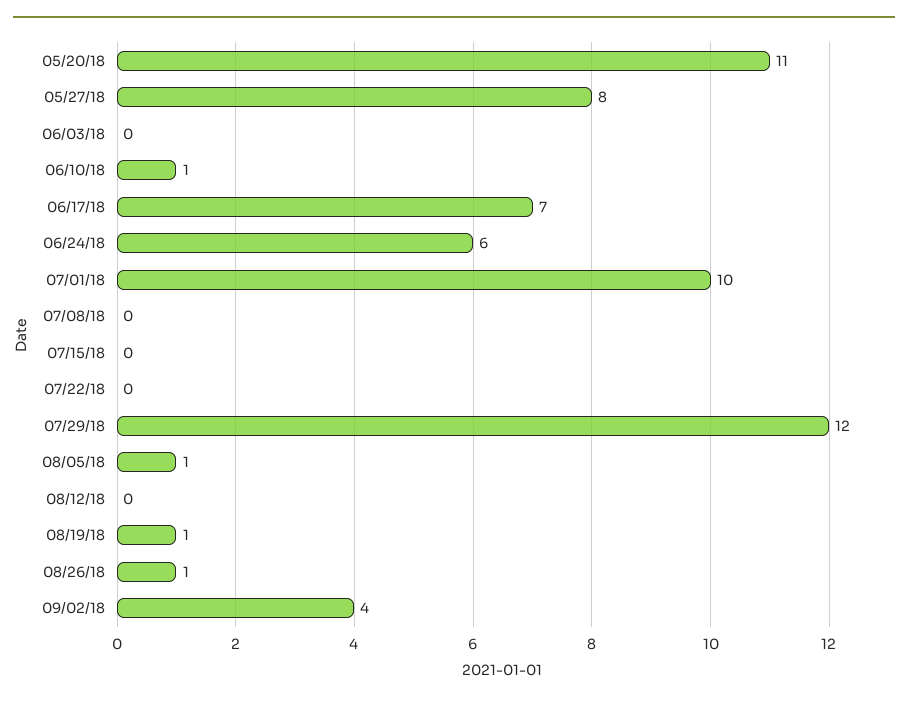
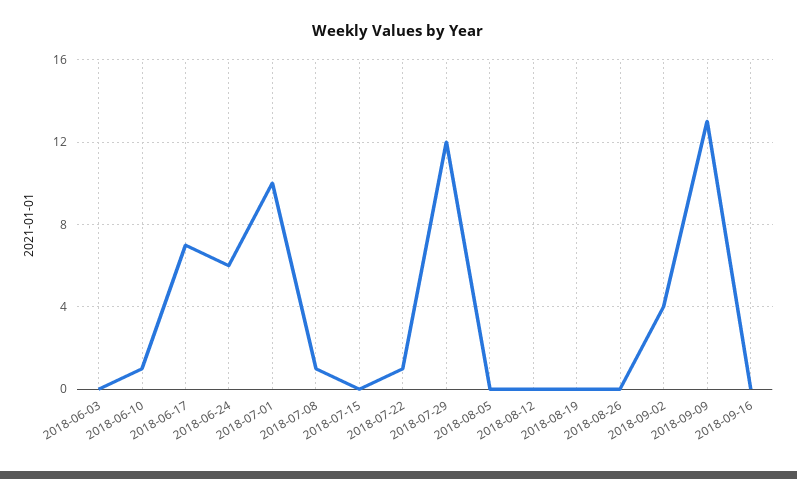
05/20/18: 11 -> none
05/27/18: 8 -> none
07/08/18: 0 -> 1
07/22/18: 0 -> 1
08/05/18: 1 -> 0
08/19/18: 1 -> 0
08/26/18: 1 -> 0
2018-09-09: none -> 13
2018-09-16: none -> 0

